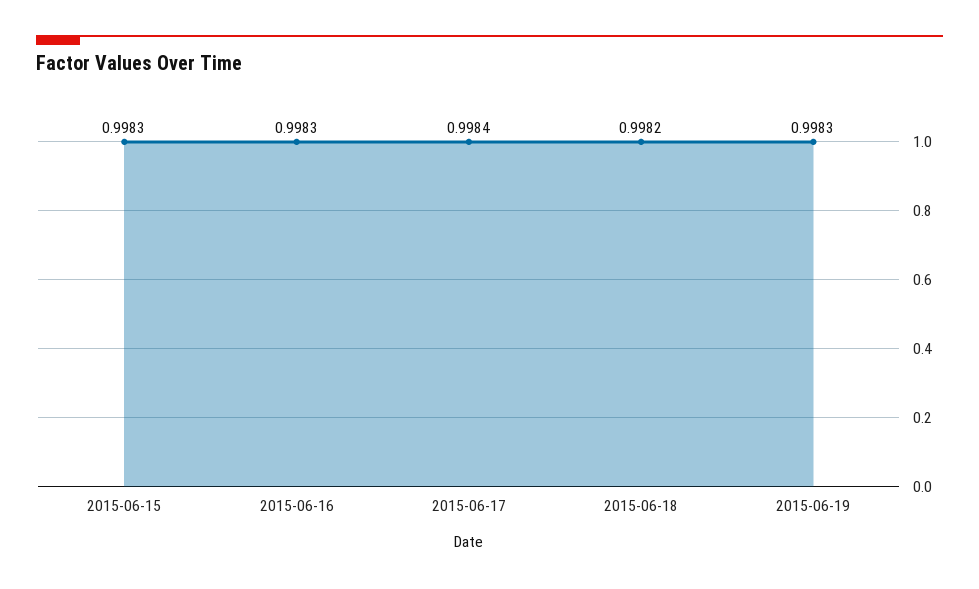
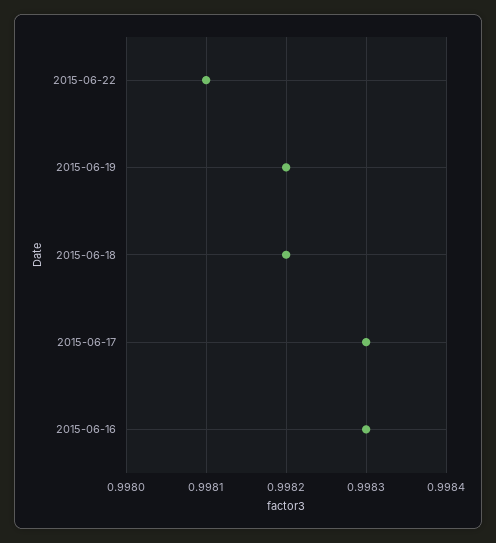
2015-06-15: 0.9983 -> none
2015-06-17: 0.9984 -> 0.9983
2015-06-19: 0.9983 -> 0.9982
2015-06-22: none -> 0.9981

